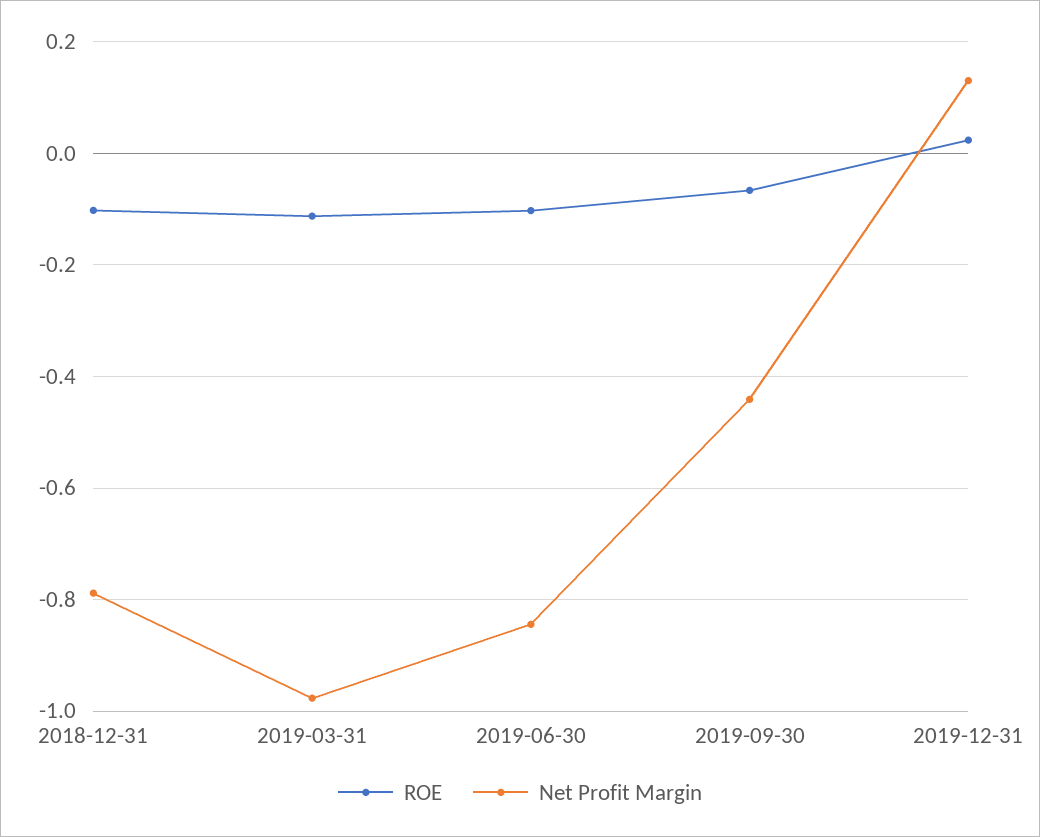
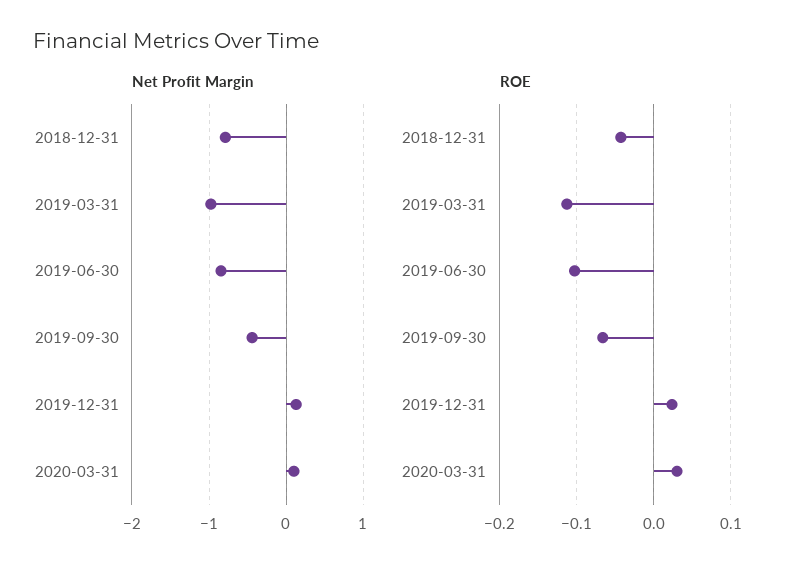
ROE, 2018-12-31: -0.1 -> -0.04
Net Profit Margin, 2020-03-31: none -> 0.1
ROE, 2020-03-31: none -> 0.03

